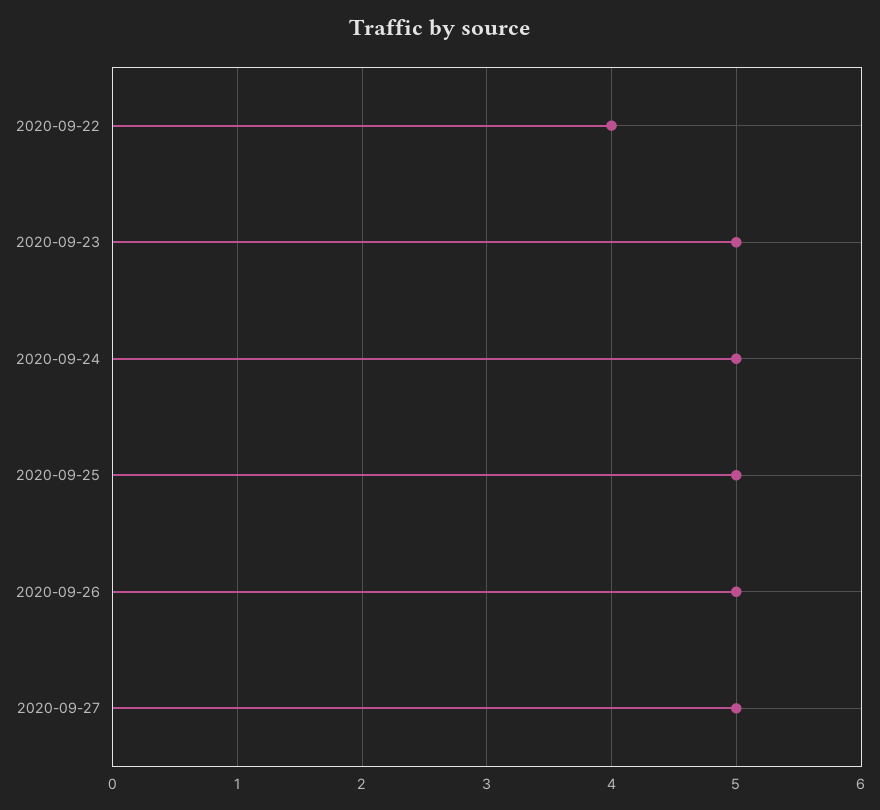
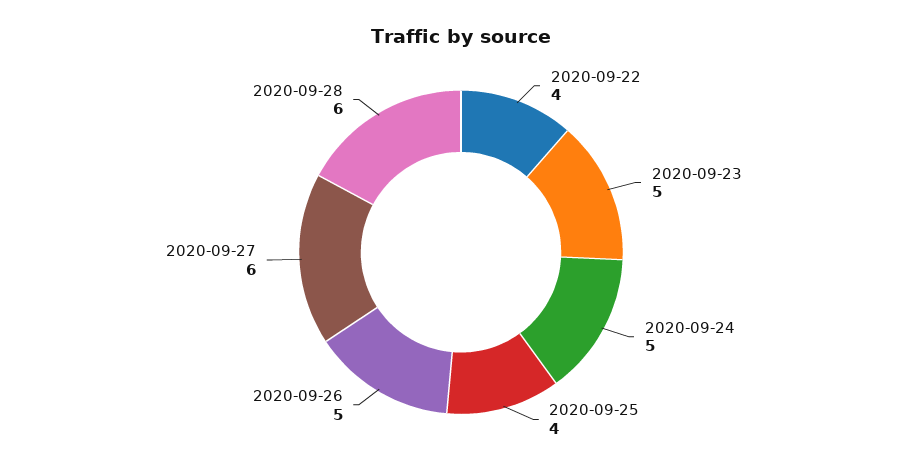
2020-09-25: 5 -> 4
2020-09-27: 5 -> 6
2020-09-28: none -> 6

